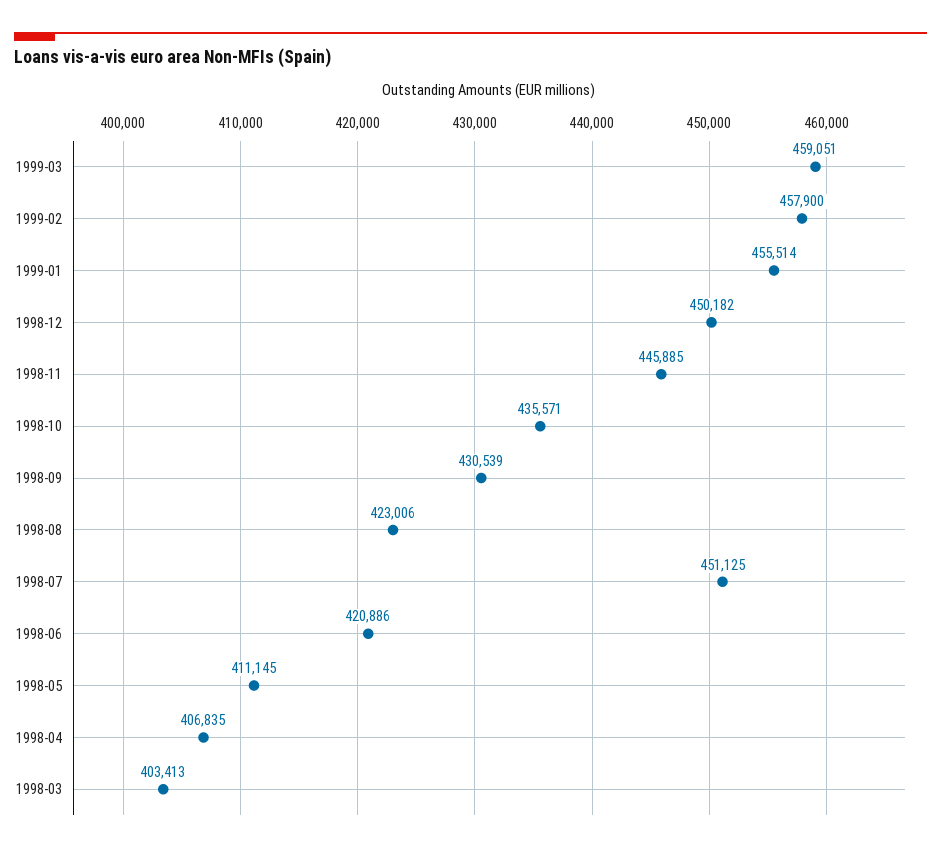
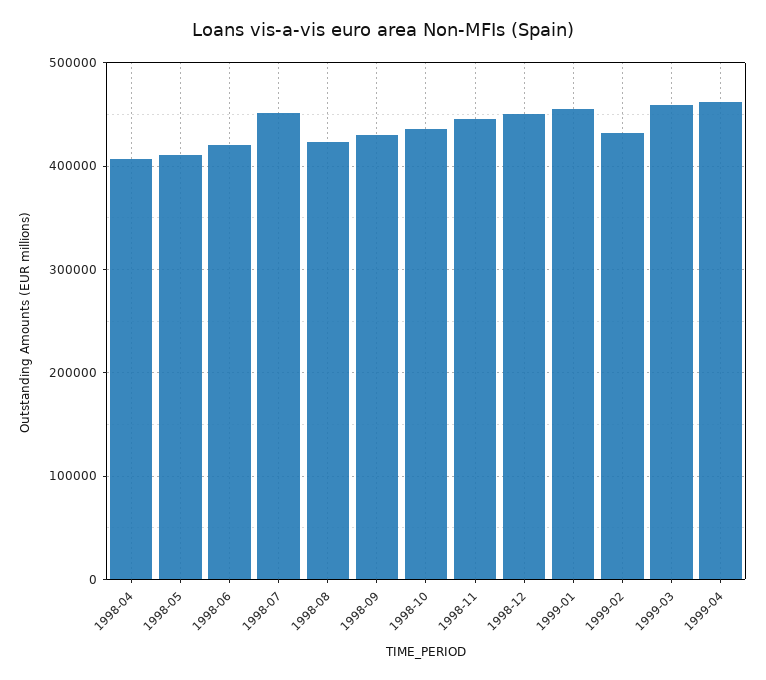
1999-02: 457900 -> 430000
1998-03: 403413 -> none
1999-04: none -> 460000

